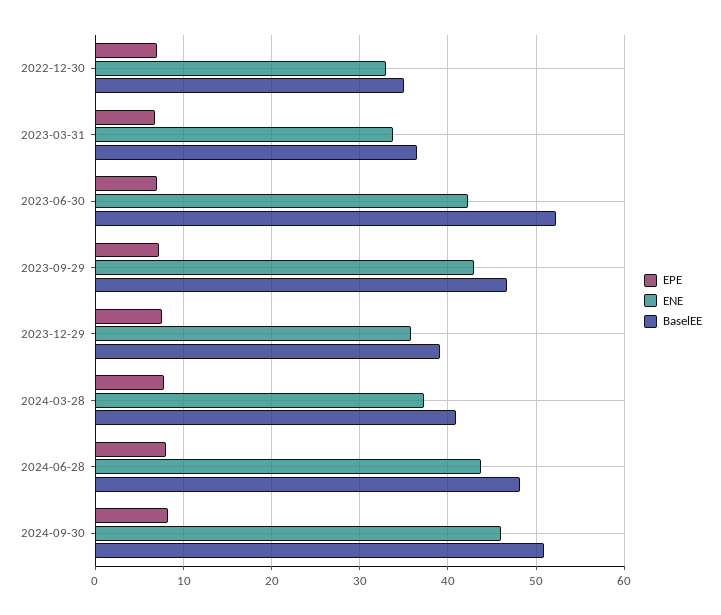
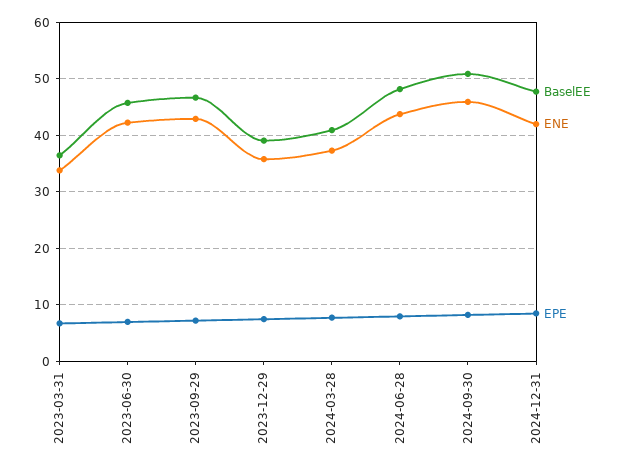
EPE, 2022-12-30: 7 -> none
ENE, 2022-12-30: 33 -> none
BaselEE, 2022-12-30: 35 -> none
BaselEE, 2023-06-30: 52 -> 46
BaselEE, 2024-12-31: none -> 48
ENE, 2024-12-31: none -> 42
EPE, 2024-12-31: none -> 8

